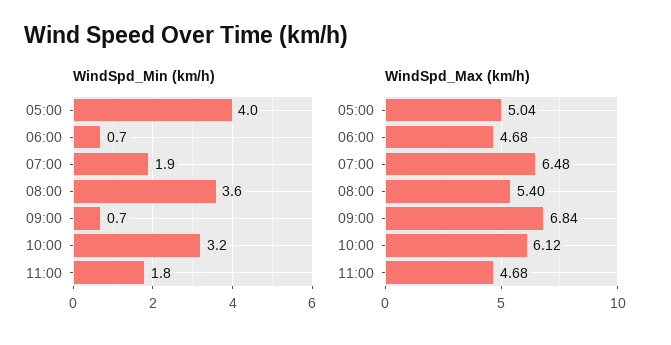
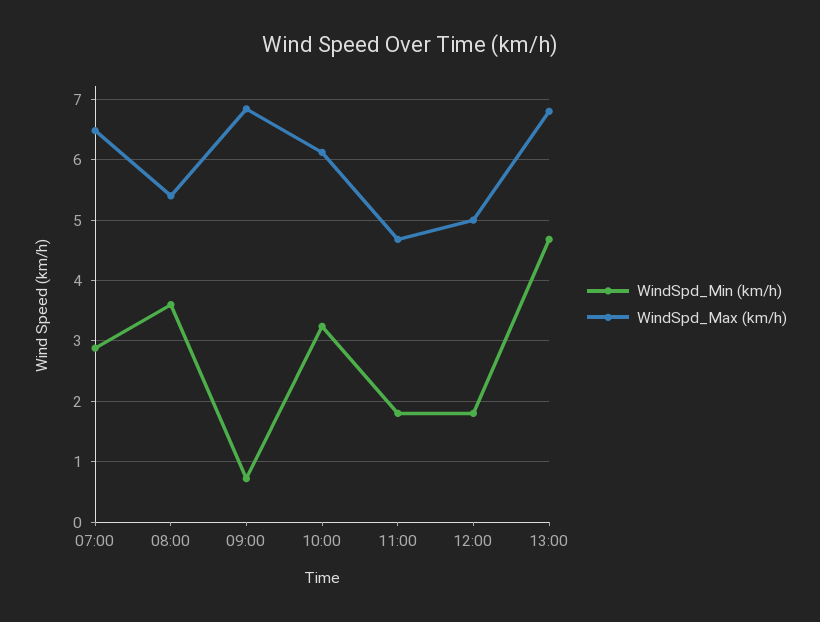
WindSpd_Min (km/h), 05:00: 4 -> none
WindSpd_Min (km/h), 06:00: 0.7 -> none
WindSpd_Min (km/h), 07:00: 1.9 -> 2.9
WindSpd_Max (km/h), 05:00: 5.04 -> none
WindSpd_Max (km/h), 06:00: 4.68 -> none
WindSpd_Min (km/h), 12:00: none -> 1.8
WindSpd_Max (km/h), 12:00: none -> 5
WindSpd_Min (km/h), 13:00: none -> 4.7
WindSpd_Max (km/h), 13:00: none -> 6.8

